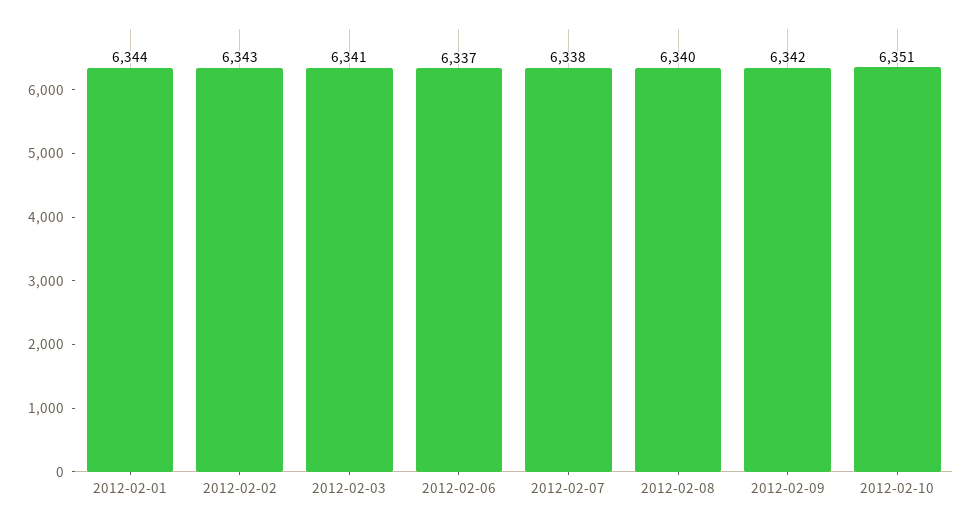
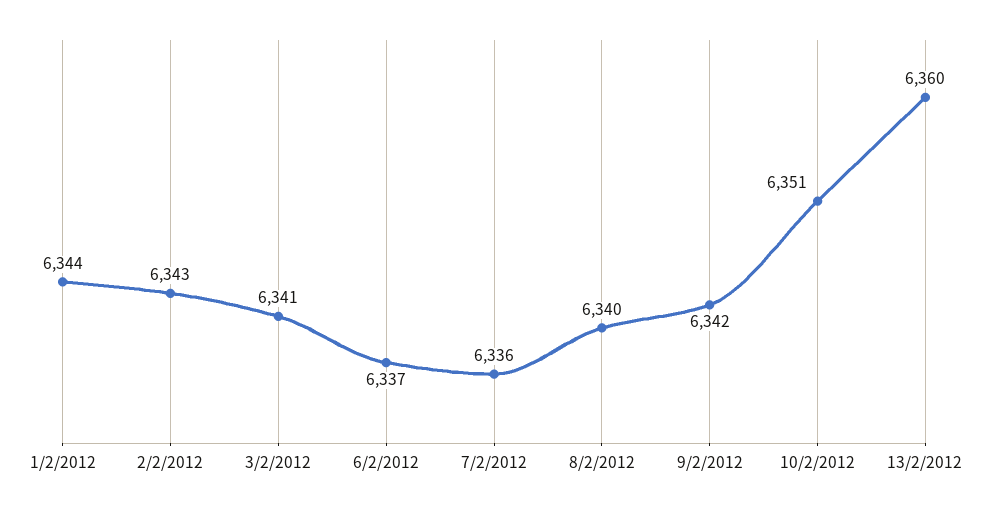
2012-02-07: 6338 -> 6336
13/2/2012: none -> 6360

